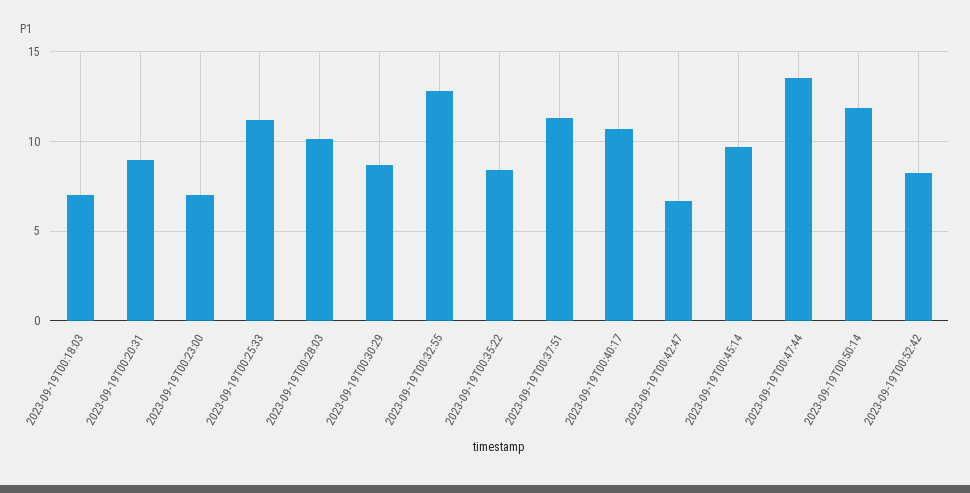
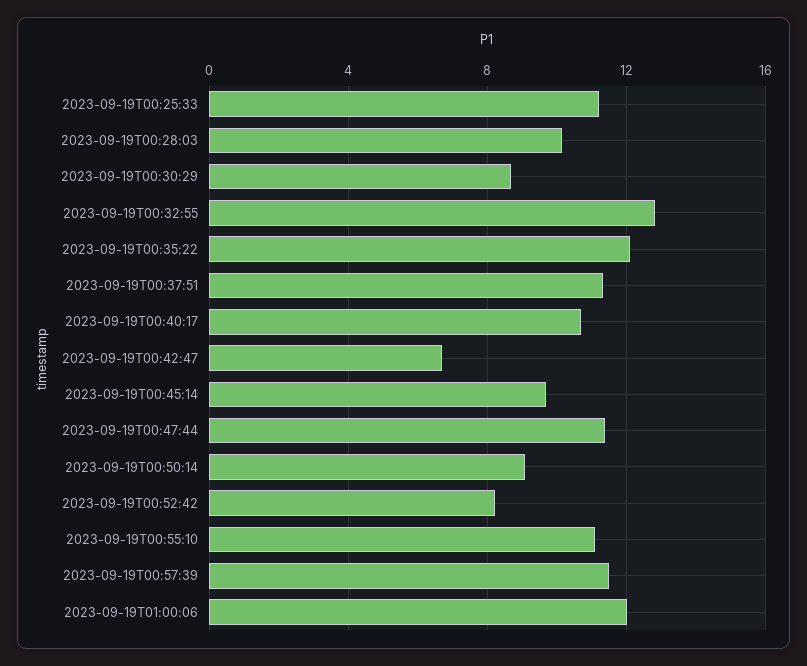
2023-09-19T00:18:03: 7 -> none
2023-09-19T00:20:31: 9 -> none
2023-09-19T00:23:00: 7 -> none
2023-09-19T00:35:22: 8.5 -> 12
2023-09-19T00:47:44: 13.5 -> 11.5
2023-09-19T00:50:14: 12 -> 9
2023-09-19T00:55:10: none -> 11
2023-09-19T00:57:39: none -> 11.5
2023-09-19T01:00:06: none -> 12

